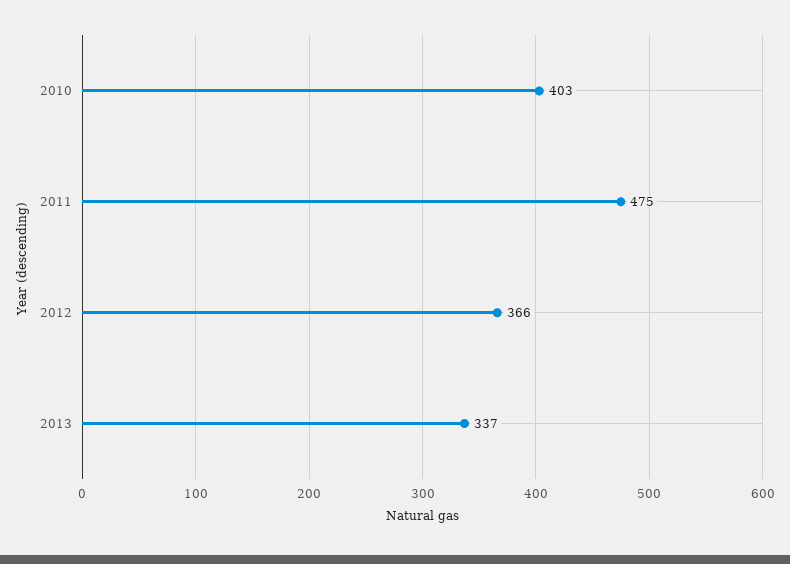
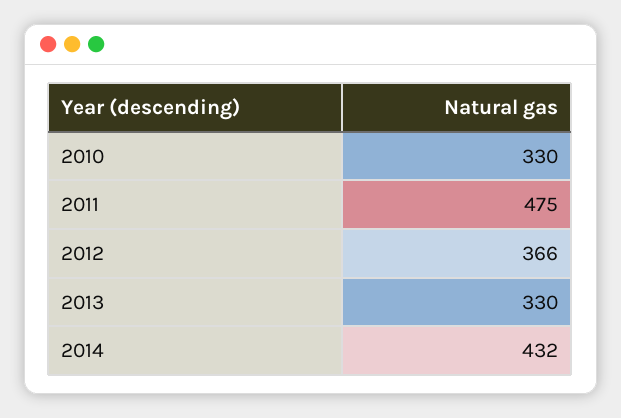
2010: 403 -> 330
2013: 337 -> 330
2014: none -> 432

